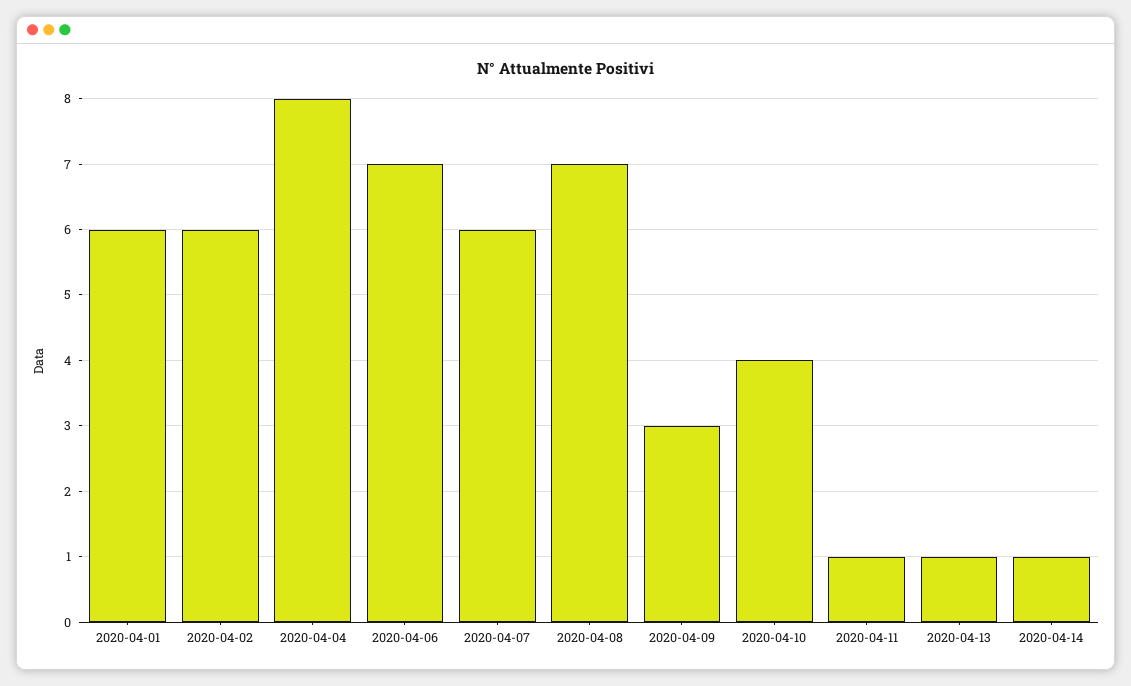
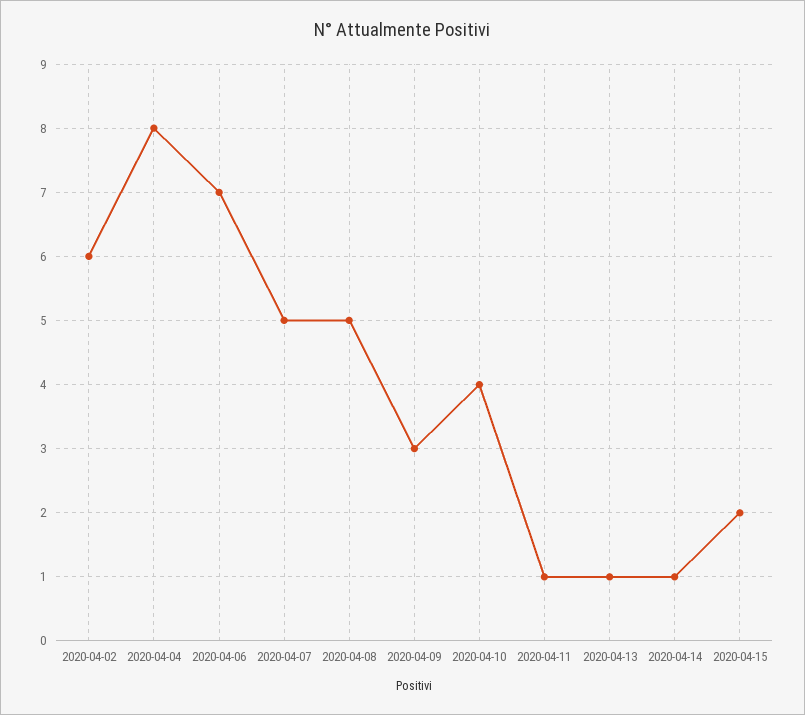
2020-04-01: 6 -> none
2020-04-07: 6 -> 5
2020-04-08: 7 -> 5
2020-04-15: none -> 2

